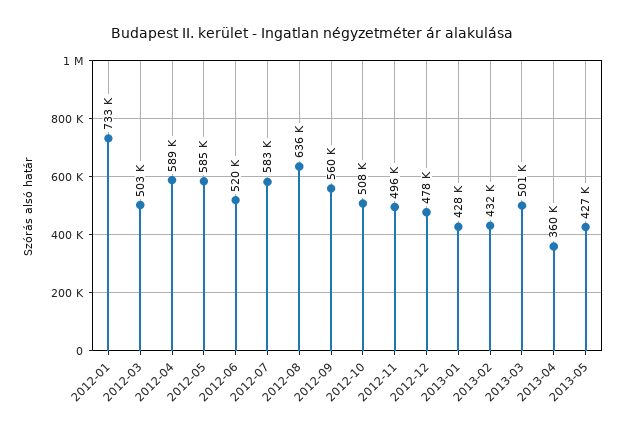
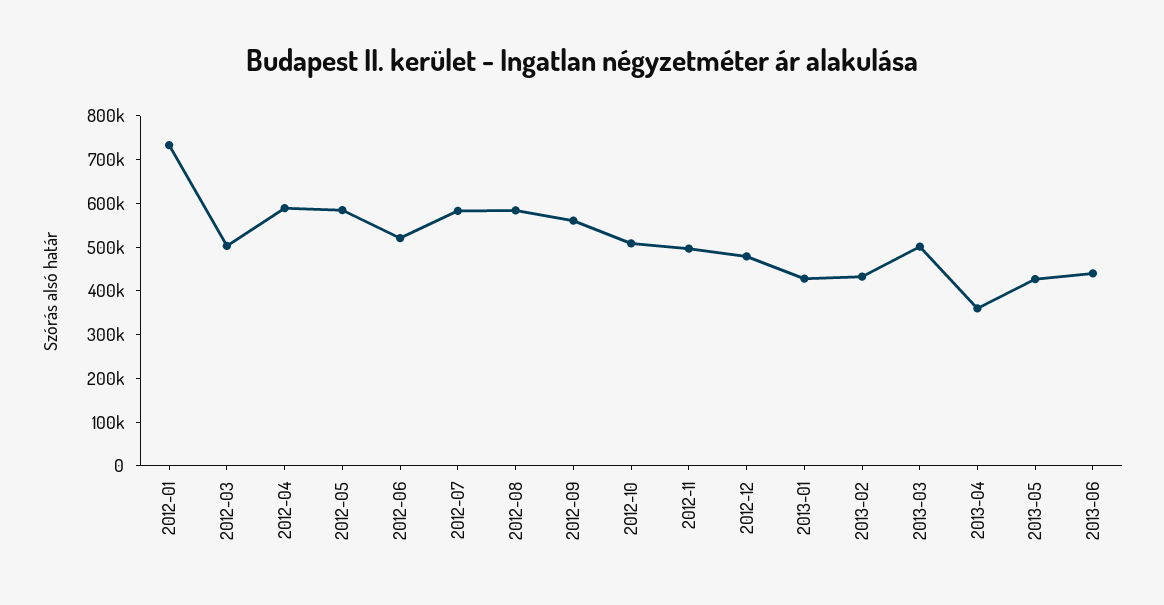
2012-08: 636000 -> 580000
2013-06: none -> 440000

